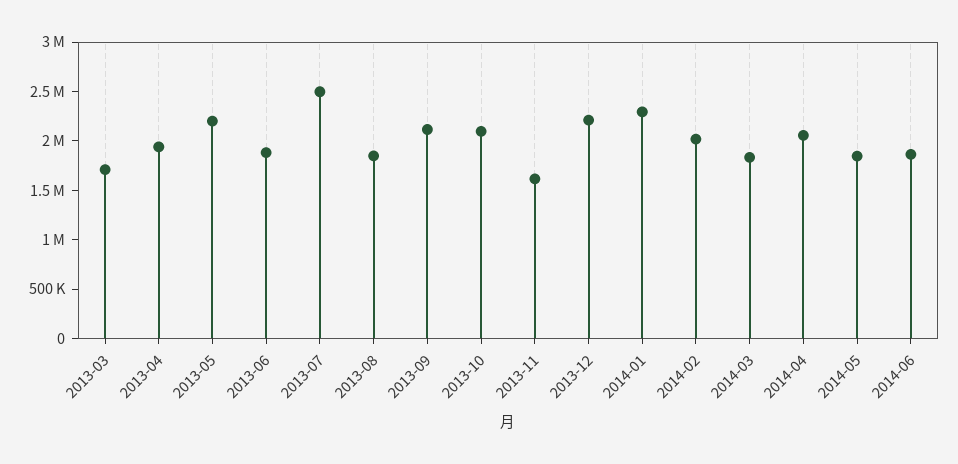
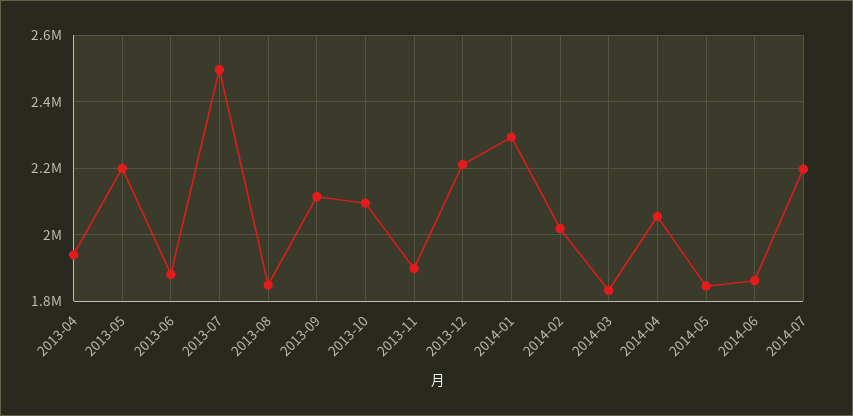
2013-03: 1700000 -> none
2013-11: 1600000 -> 1900000
2014-07: none -> 2200000

